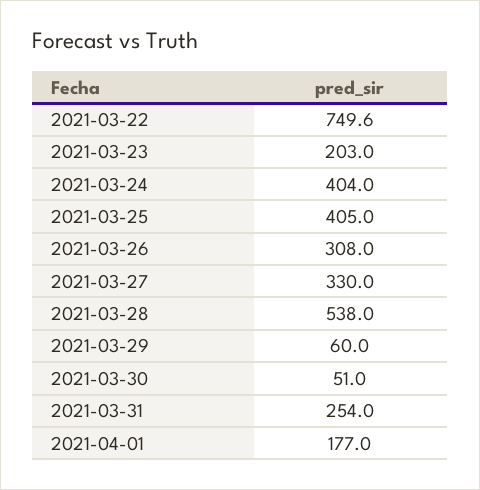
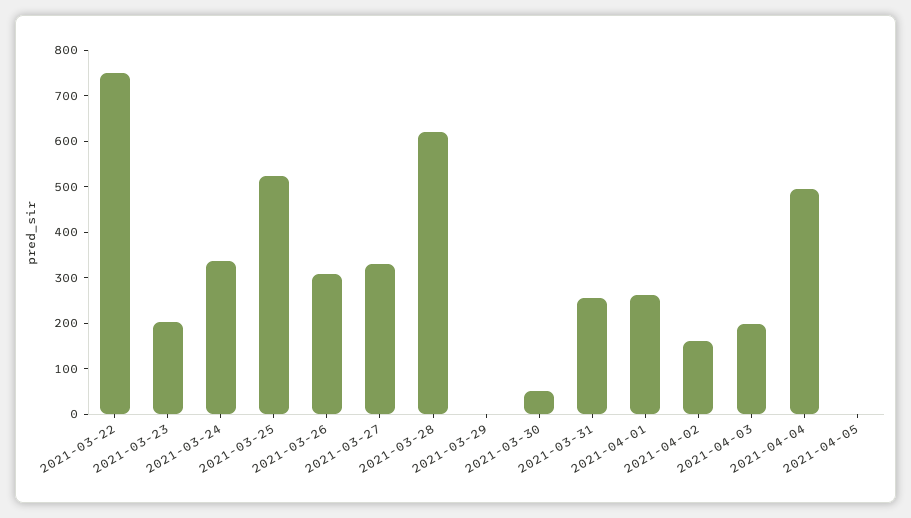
2021-03-24: 404 -> 340
2021-03-25: 405 -> 520
2021-03-28: 538 -> 620
2021-03-29: 60 -> 0
2021-04-01: 177 -> 260
2021-04-02: none -> 160
2021-04-03: none -> 200
2021-04-04: none -> 500
2021-04-05: none -> 0

